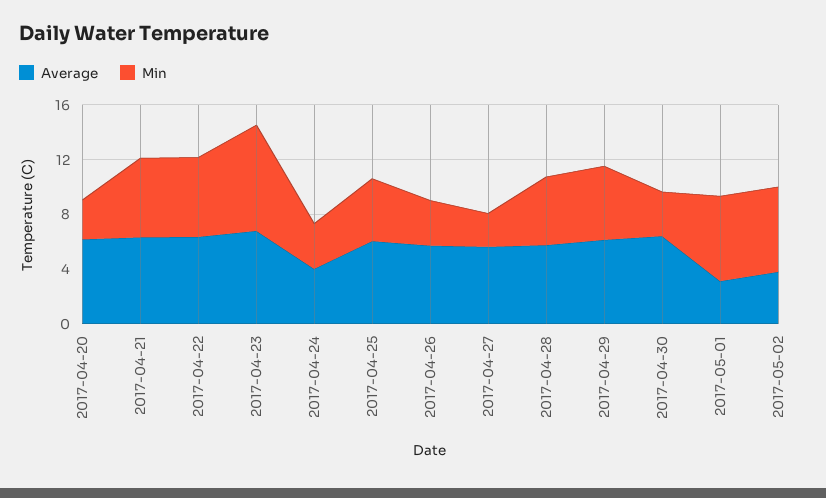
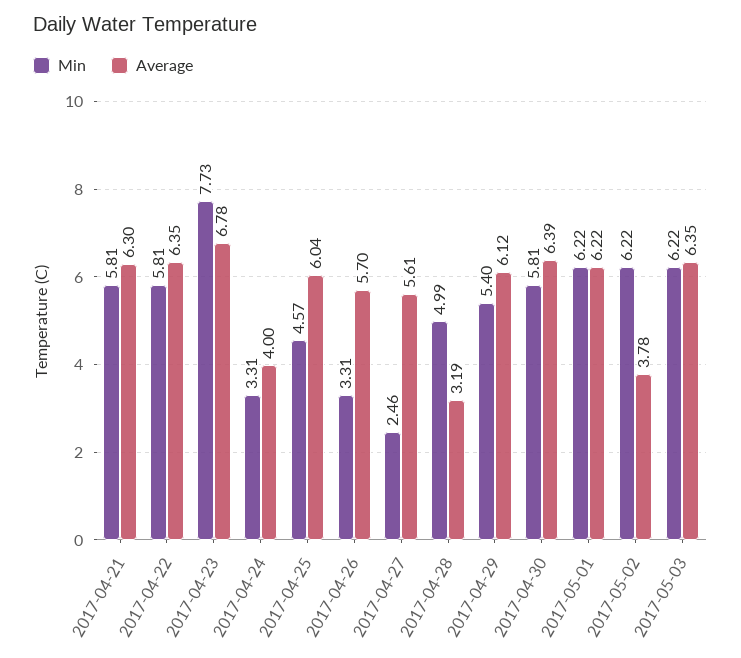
Average, 2017-04-20: 6 -> none
Min, 2017-04-20: 3 -> none
Average, 2017-04-28: 6 -> 3.19
Min, 2017-04-30: 3 -> 5.81
Average, 2017-05-01: 3 -> 6.22
Min, 2017-05-03: none -> 6.22
Average, 2017-05-03: none -> 6.35

